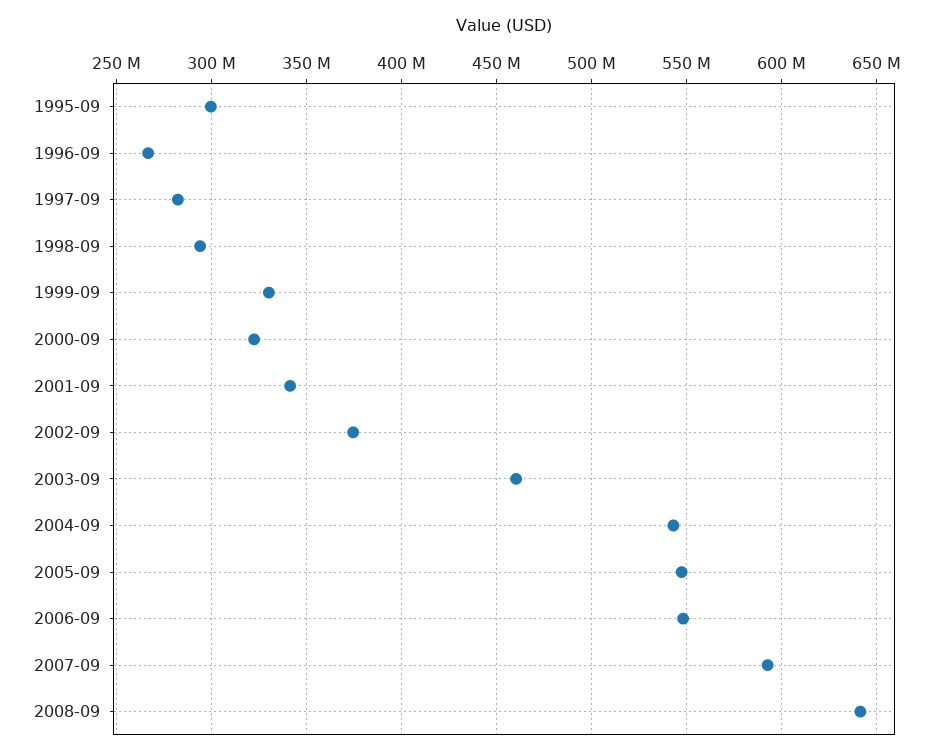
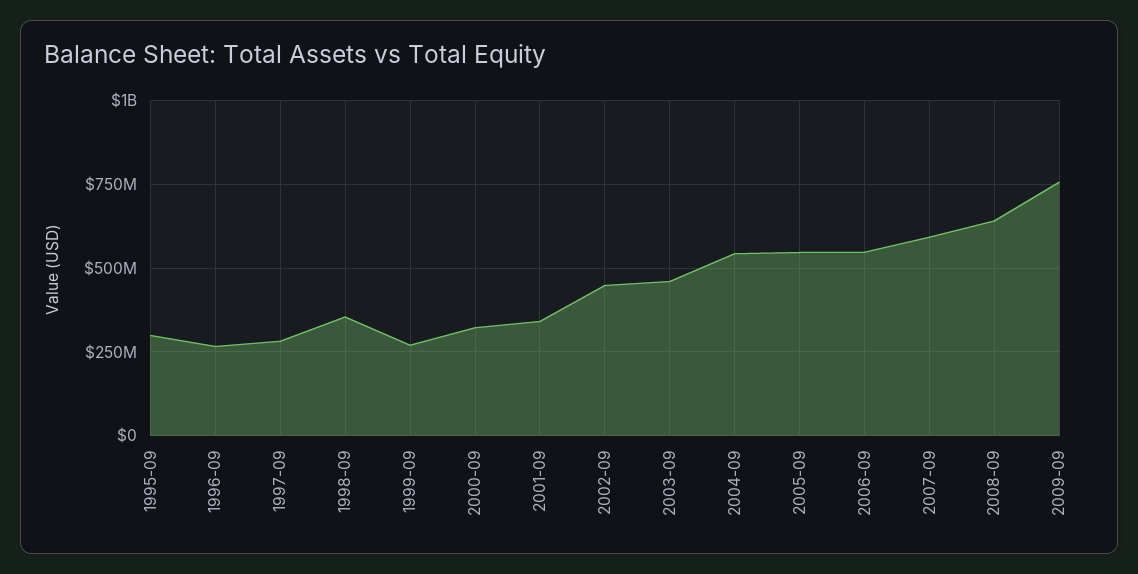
1998-09: 295000000 -> 350000000
1999-09: 330000000 -> 275000000
2002-09: 375000000 -> 450000000
2009-09: none -> 750000000

